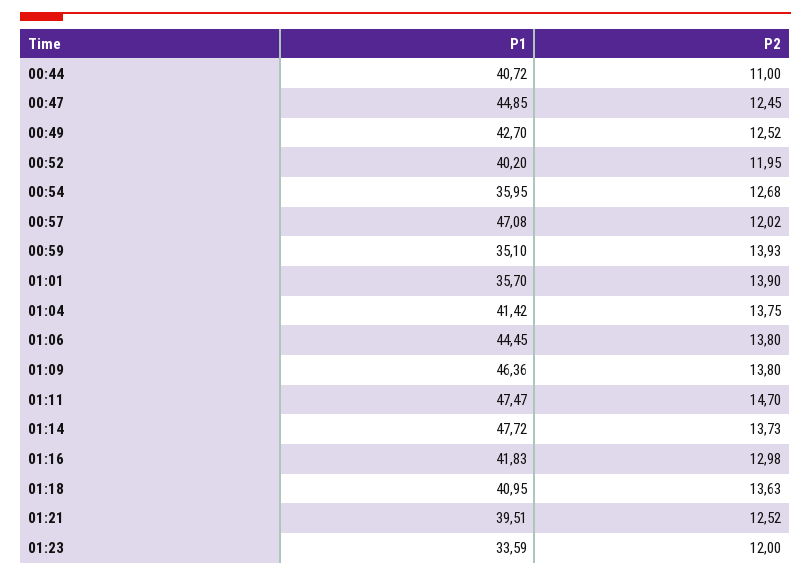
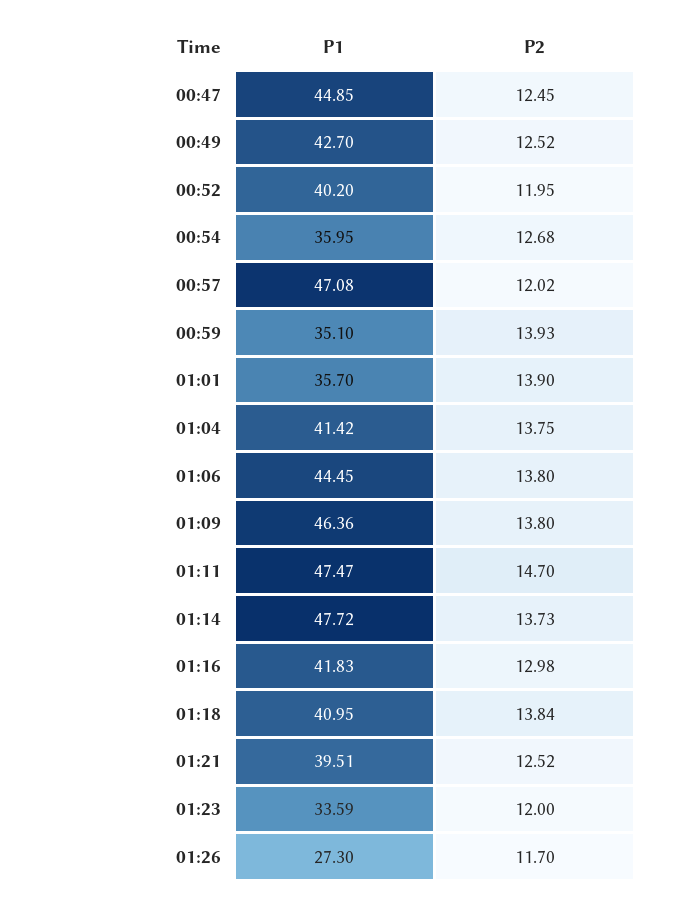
P1, 00:44: 40.72 -> none
P2, 00:44: 11 -> none
P2, 01:18: 13.63 -> 13.84
P1, 01:26: none -> 27.3
P2, 01:26: none -> 11.7

